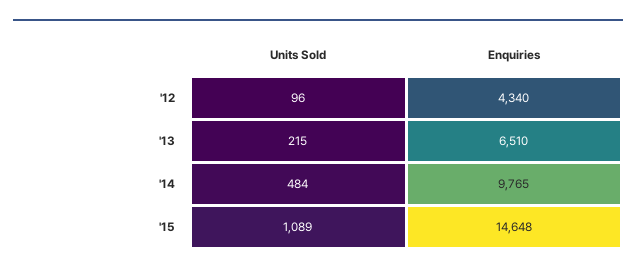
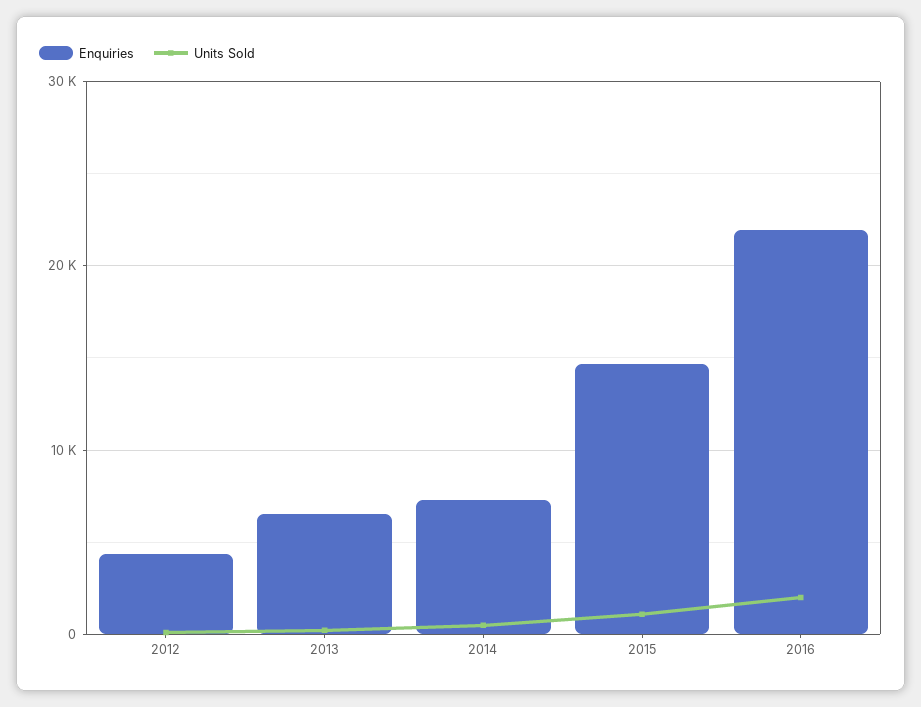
Enquiries, '14: 9765 -> 7000
Enquiries, 2016: none -> 22000
Units Sold, 2016: none -> 2000

